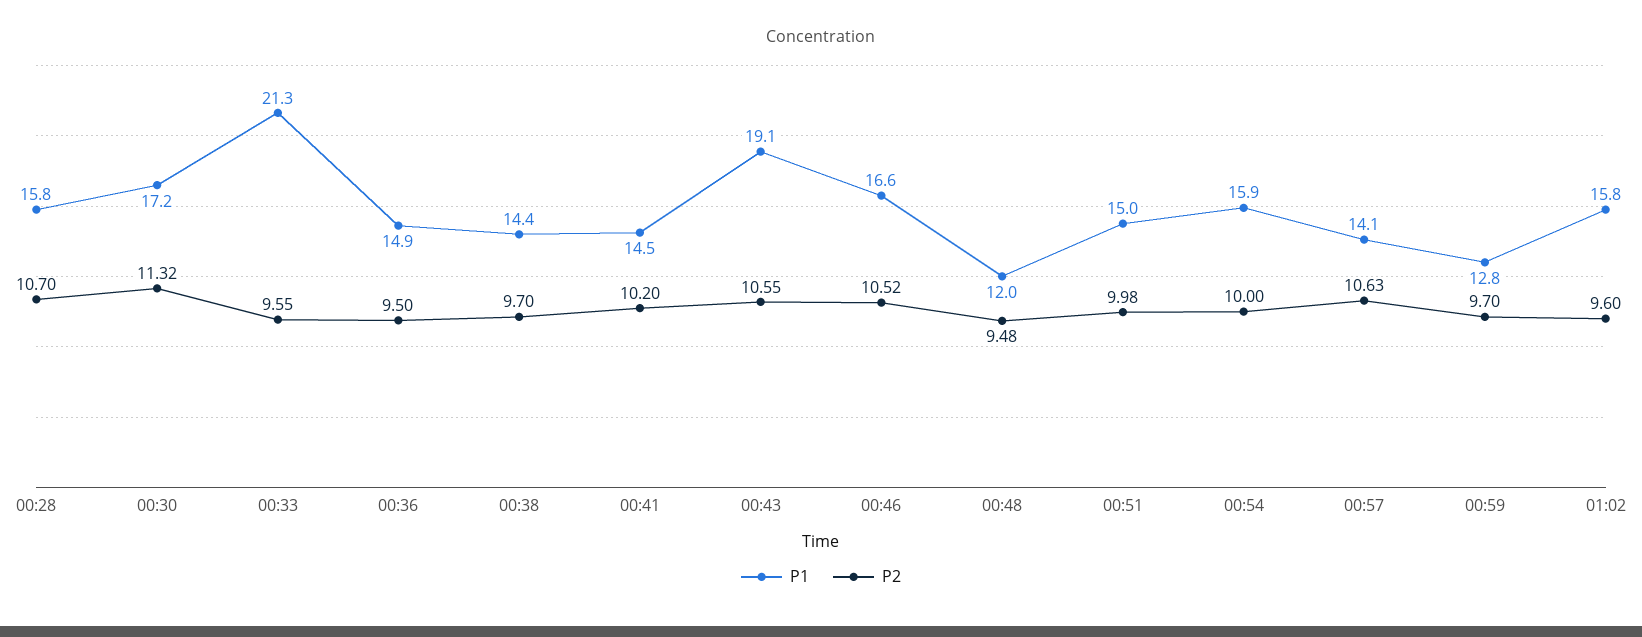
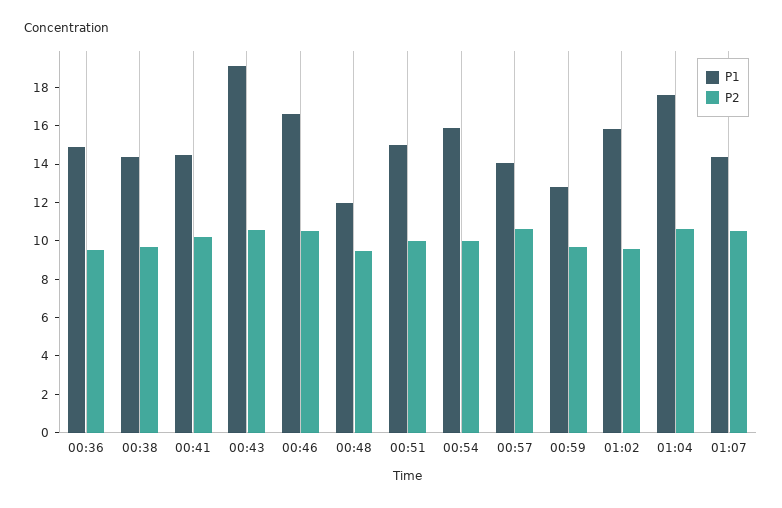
P1, 00:28: 15.8 -> none
P2, 00:28: 10.7 -> none
P1, 00:30: 17.2 -> none
P2, 00:30: 11.32 -> none
P1, 00:33: 21.3 -> none
P2, 00:33: 9.55 -> none
P1, 01:04: none -> 17.5
P2, 01:04: none -> 10.5
P1, 01:07: none -> 14.5
P2, 01:07: none -> 10.5

